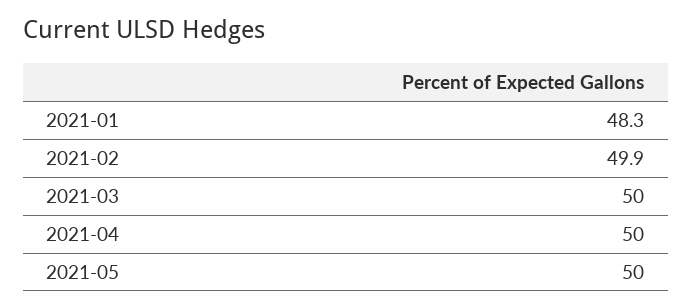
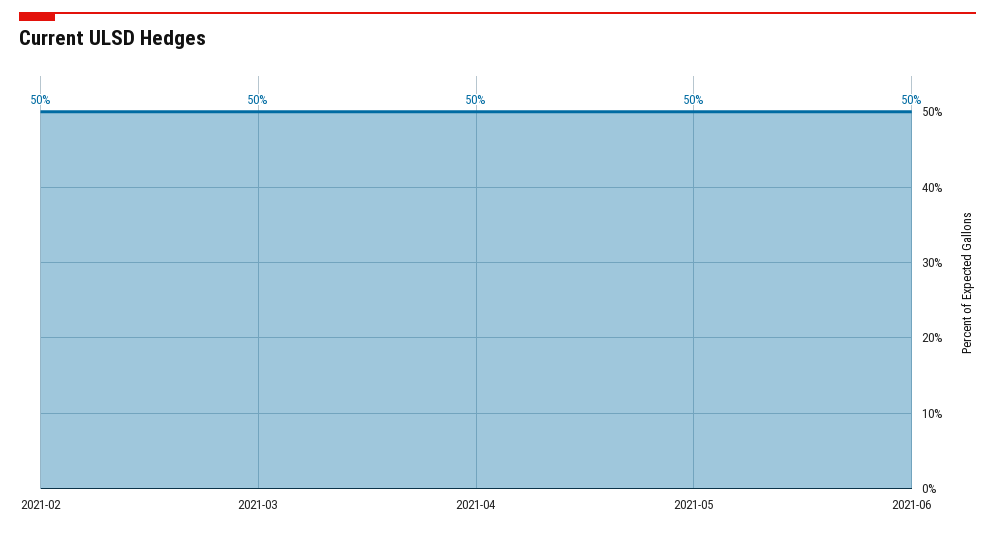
2021-01: 48.3 -> none
2021-02: 49.9 -> 50
2021-06: none -> 50

